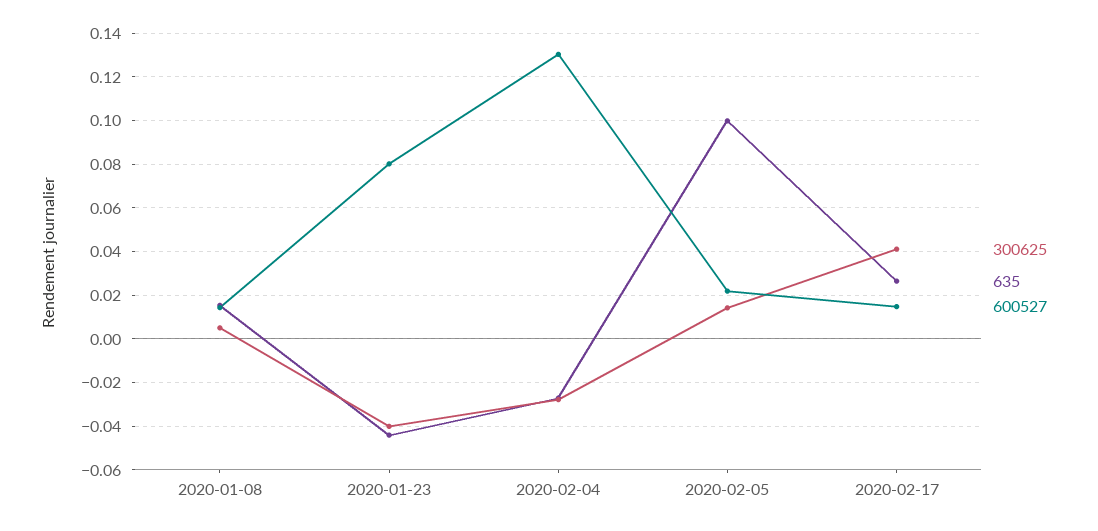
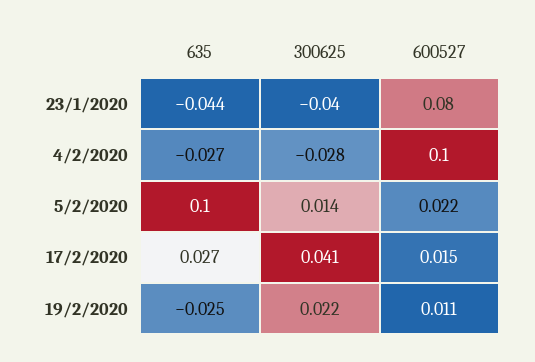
300625, 2020-01-08: 0.005 -> none
635, 2020-01-08: 0.015 -> none
600527, 2020-01-08: 0.015 -> none
600527, 2020-02-04: 0.13 -> 0.1
635, 19/2/2020: none -> -0.025
300625, 19/2/2020: none -> 0.022
600527, 19/2/2020: none -> 0.011

